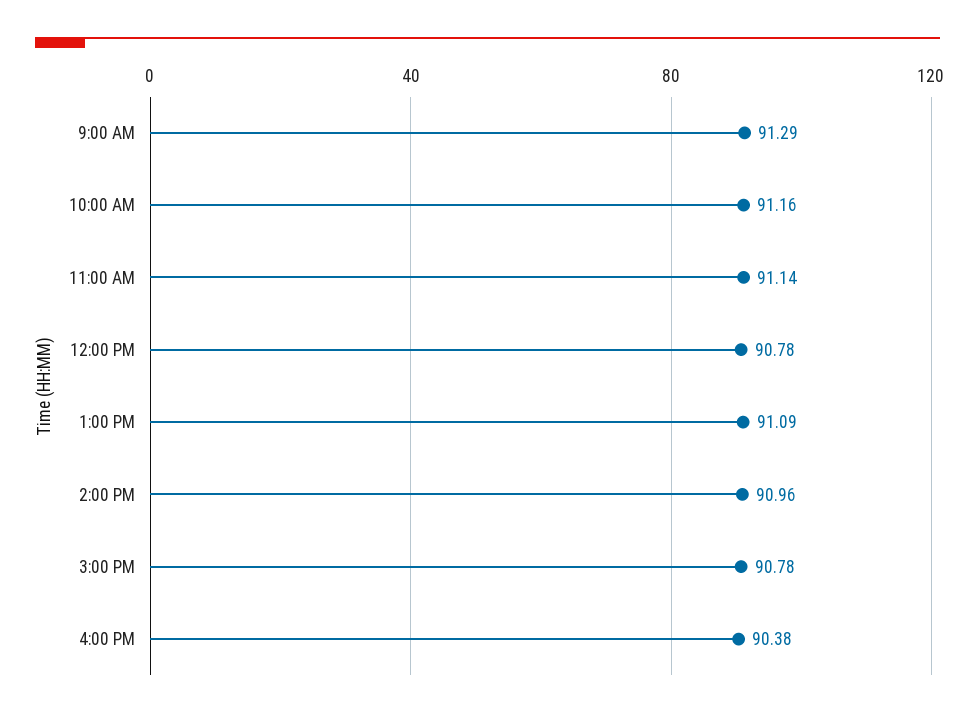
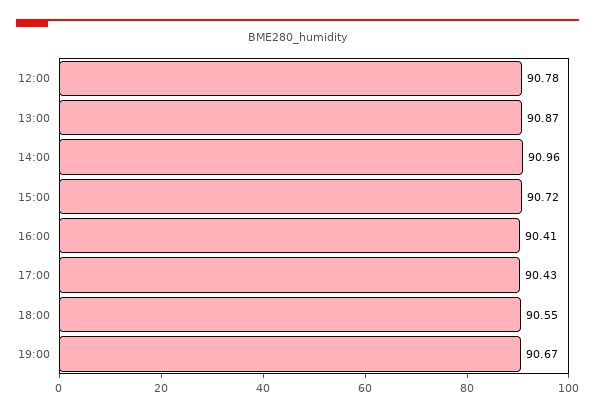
9:00 AM: 91.29 -> none
10:00 AM: 91.16 -> none
11:00 AM: 91.14 -> none
1:00 PM: 91.09 -> 90.87
3:00 PM: 90.78 -> 90.72
4:00 PM: 90.38 -> 90.41
17:00: none -> 90.43
18:00: none -> 90.55
19:00: none -> 90.67

